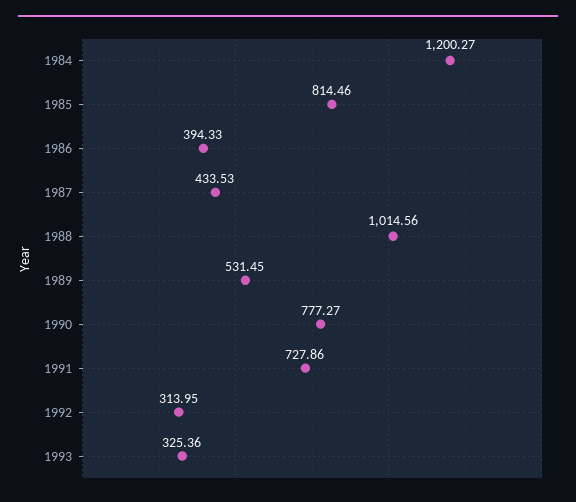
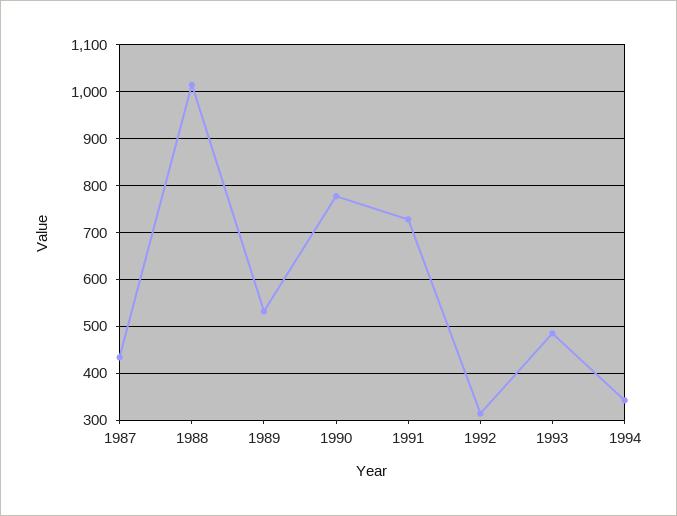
1984: 1200.27 -> none
1985: 814.46 -> none
1986: 394.33 -> none
1993: 325.36 -> 480
1994: none -> 340

